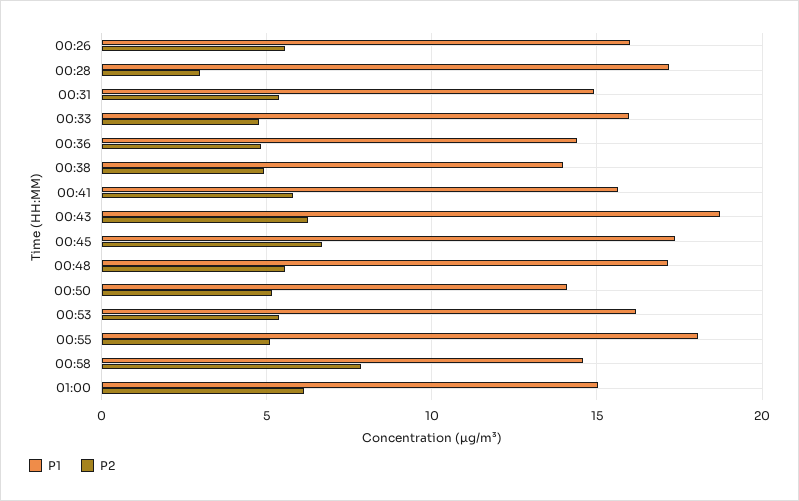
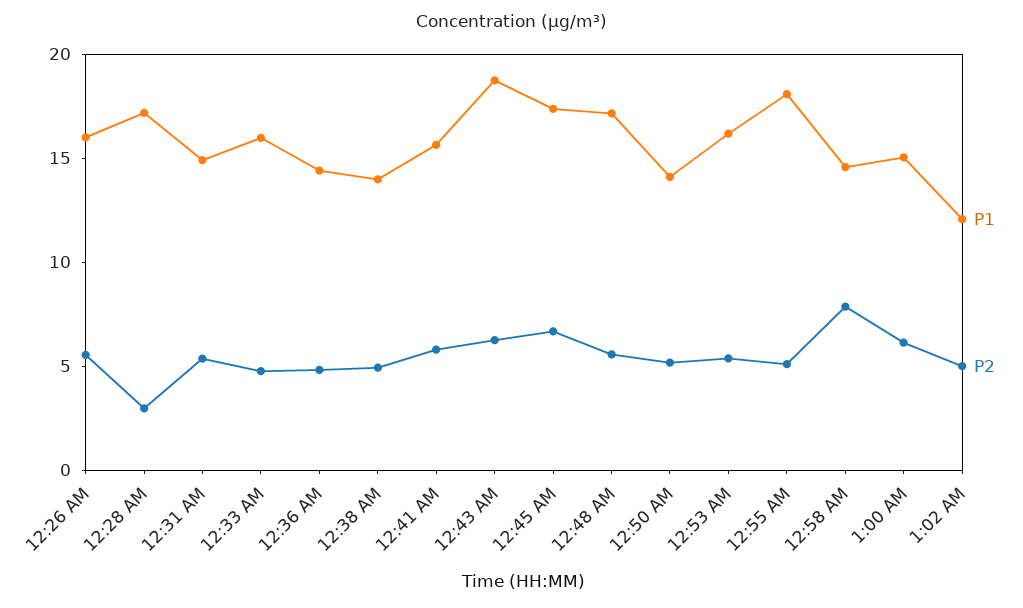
P1, 1:02 AM: none -> 12
P2, 1:02 AM: none -> 5

